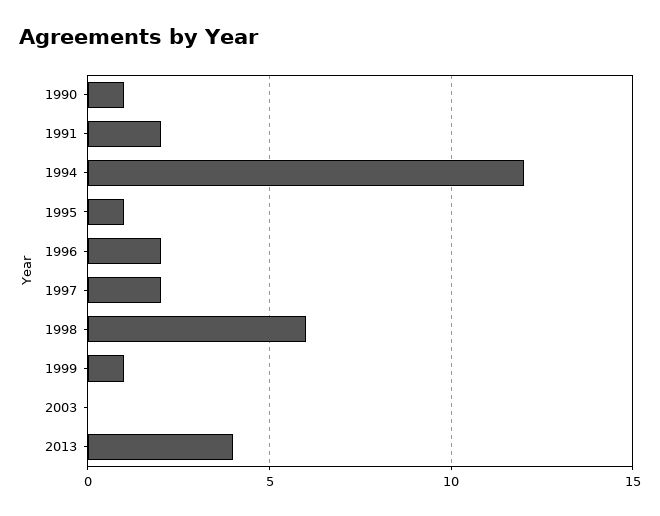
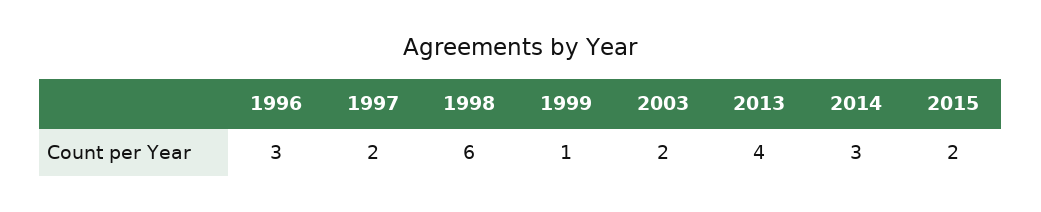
1990: 1 -> none
1991: 2 -> none
1994: 12 -> none
1995: 1 -> none
1996: 2 -> 3
2003: 0 -> 2
2014: none -> 3
2015: none -> 2

